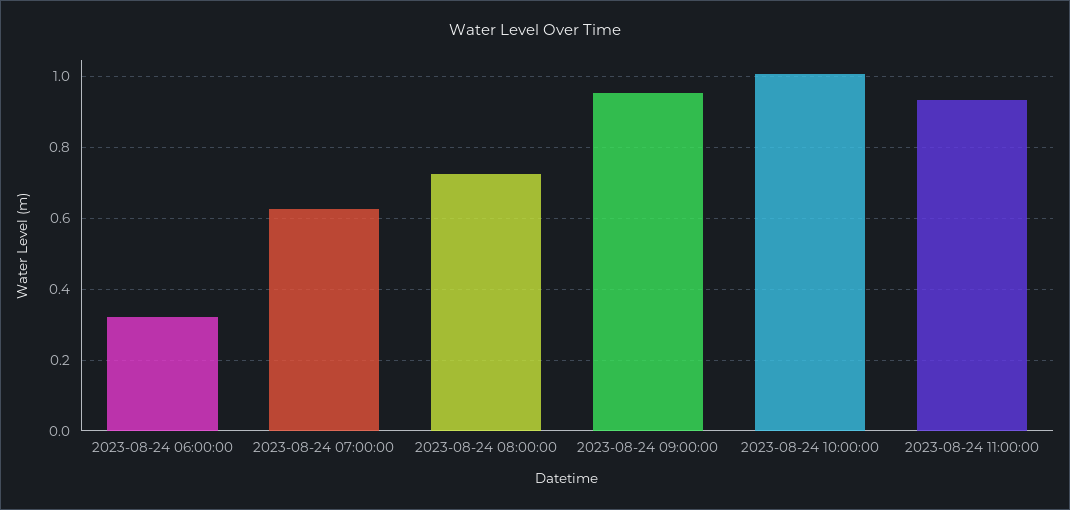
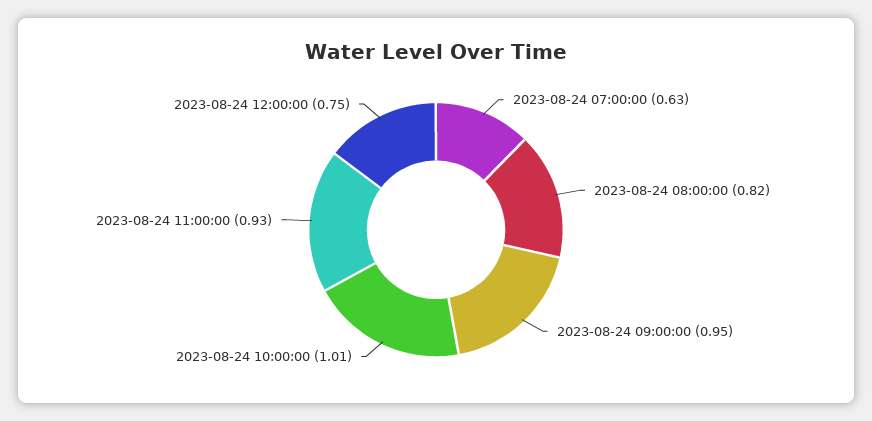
2023-08-24 06:00:00: 0.32 -> none
2023-08-24 08:00:00: 0.72 -> 0.82
2023-08-24 12:00:00: none -> 0.75

